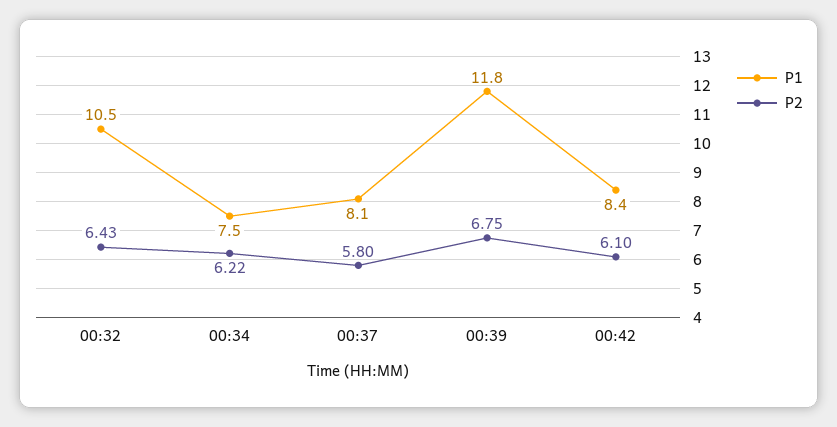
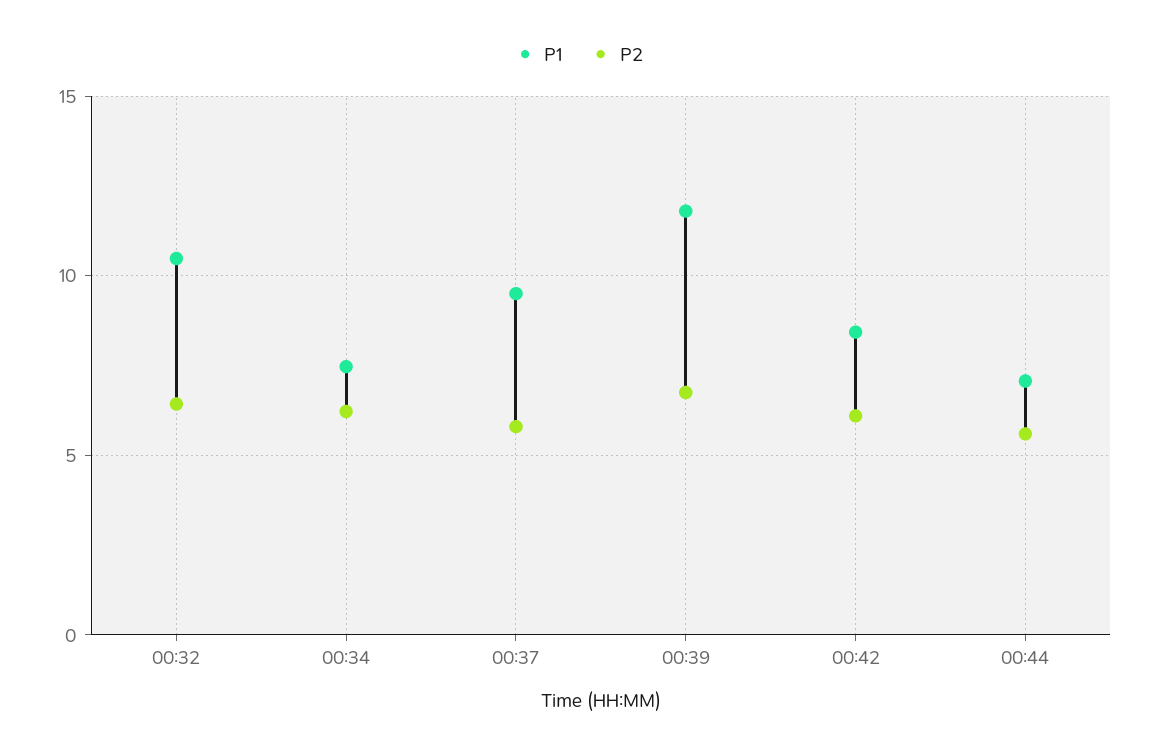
P1, 00:37: 8.1 -> 9.5
P1, 00:44: none -> 7
P2, 00:44: none -> 5.5

